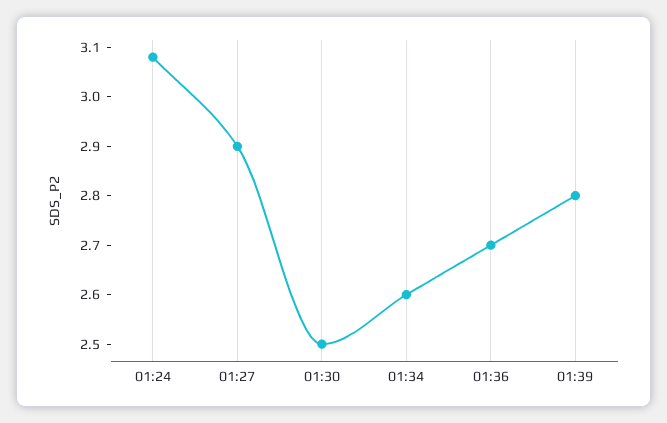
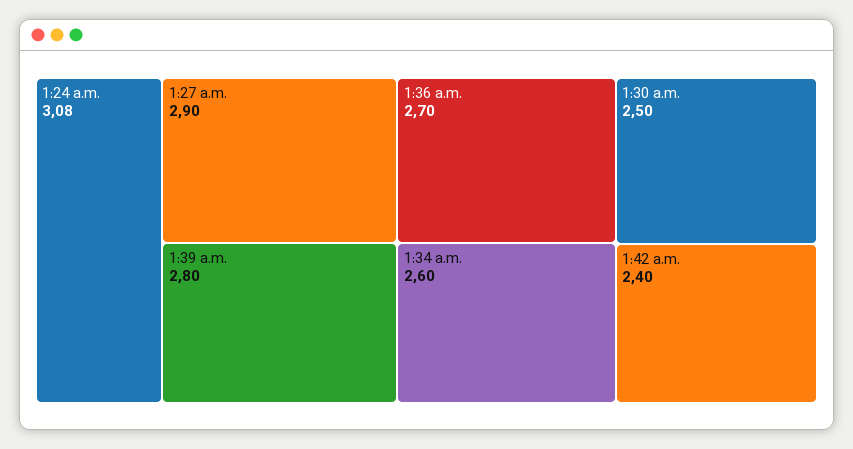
1:42 a.m.: none -> 2.4

